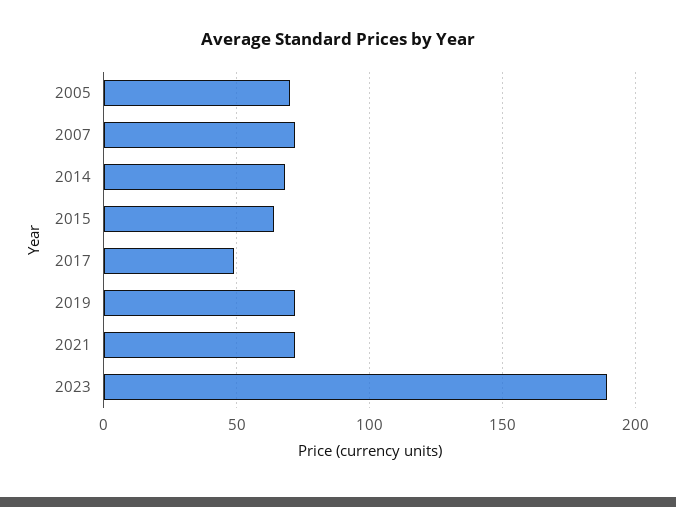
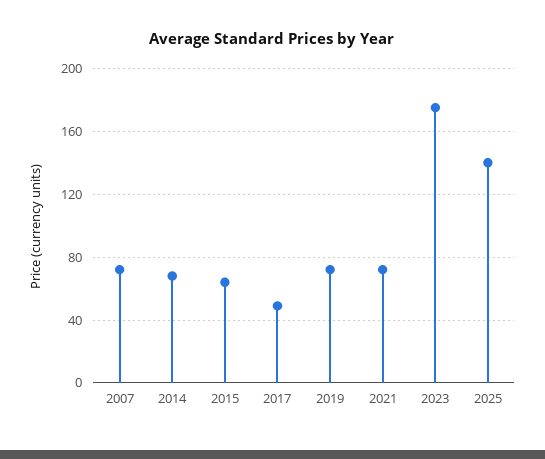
2005: 70 -> none
2023: 190 -> 175
2025: none -> 140

